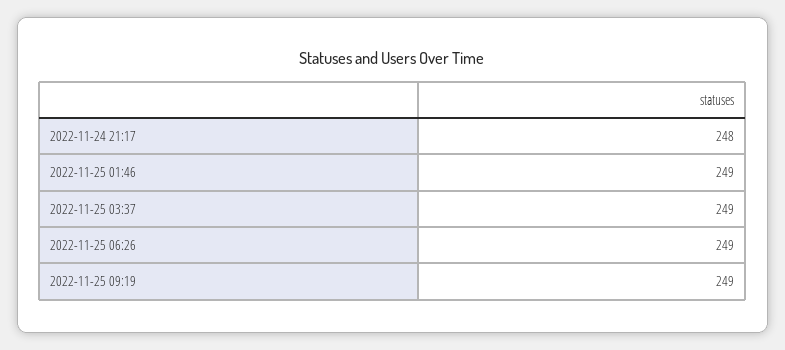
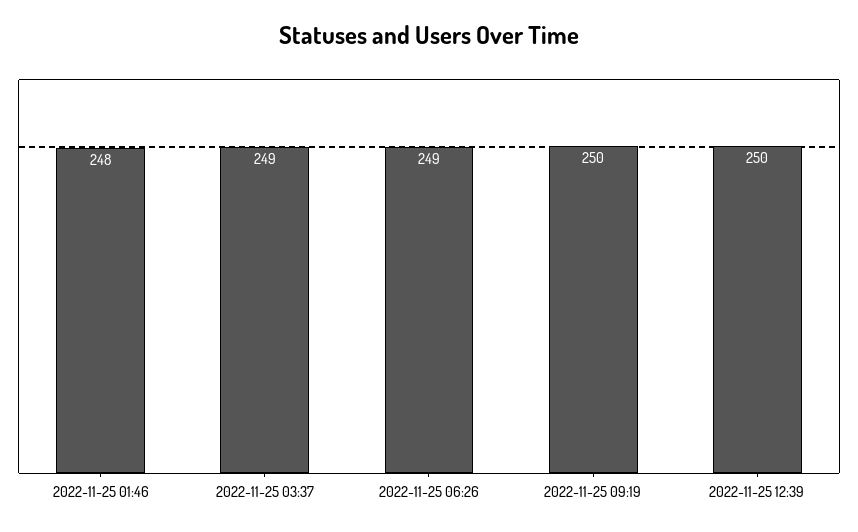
2022-11-24 21:17: 248 -> none
2022-11-25 01:46: 249 -> 248
2022-11-25 09:19: 249 -> 250
2022-11-25 12:39: none -> 250

